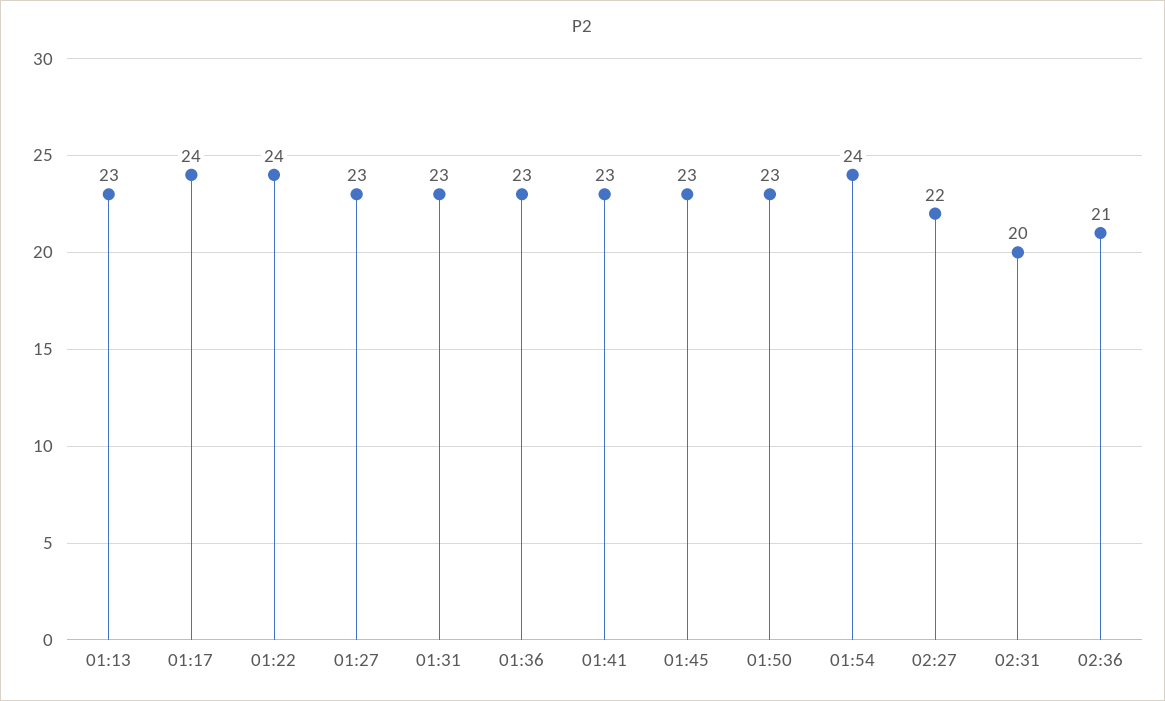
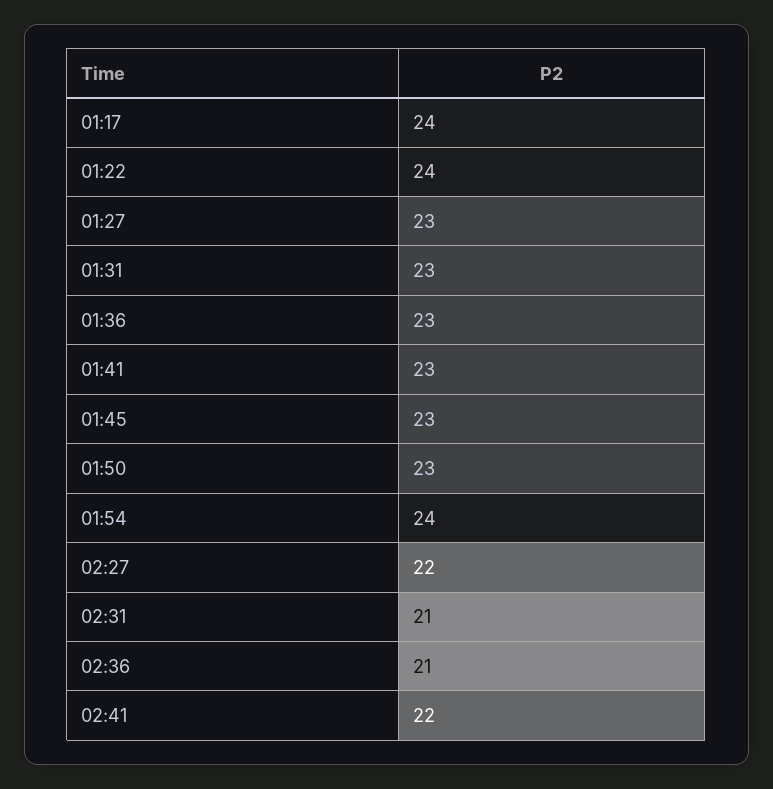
01:13: 23 -> none
02:31: 20 -> 21
02:41: none -> 22

